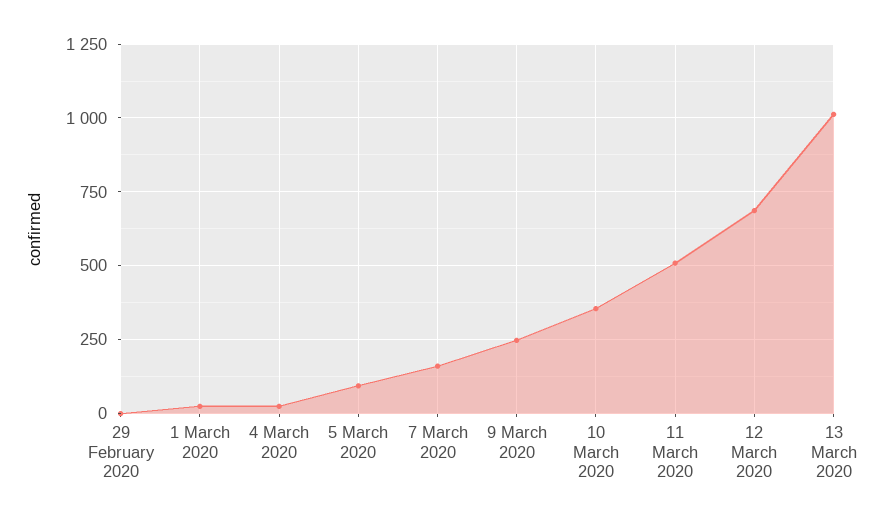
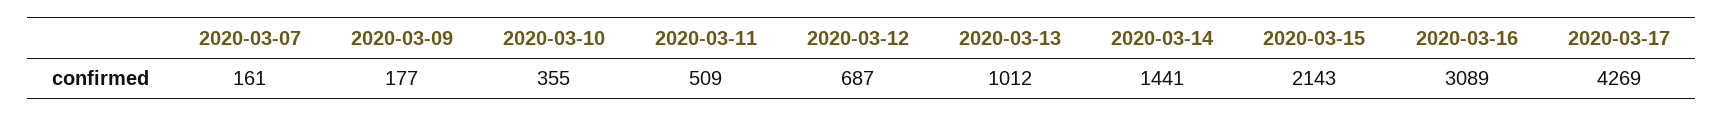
29 February 2020: 0 -> none
1 March 2020: 25 -> none
4 March 2020: 25 -> none
5 March 2020: 100 -> none
9 March 2020: 250 -> 177
2020-03-14: none -> 1441
2020-03-15: none -> 2143
2020-03-16: none -> 3089
2020-03-17: none -> 4269

